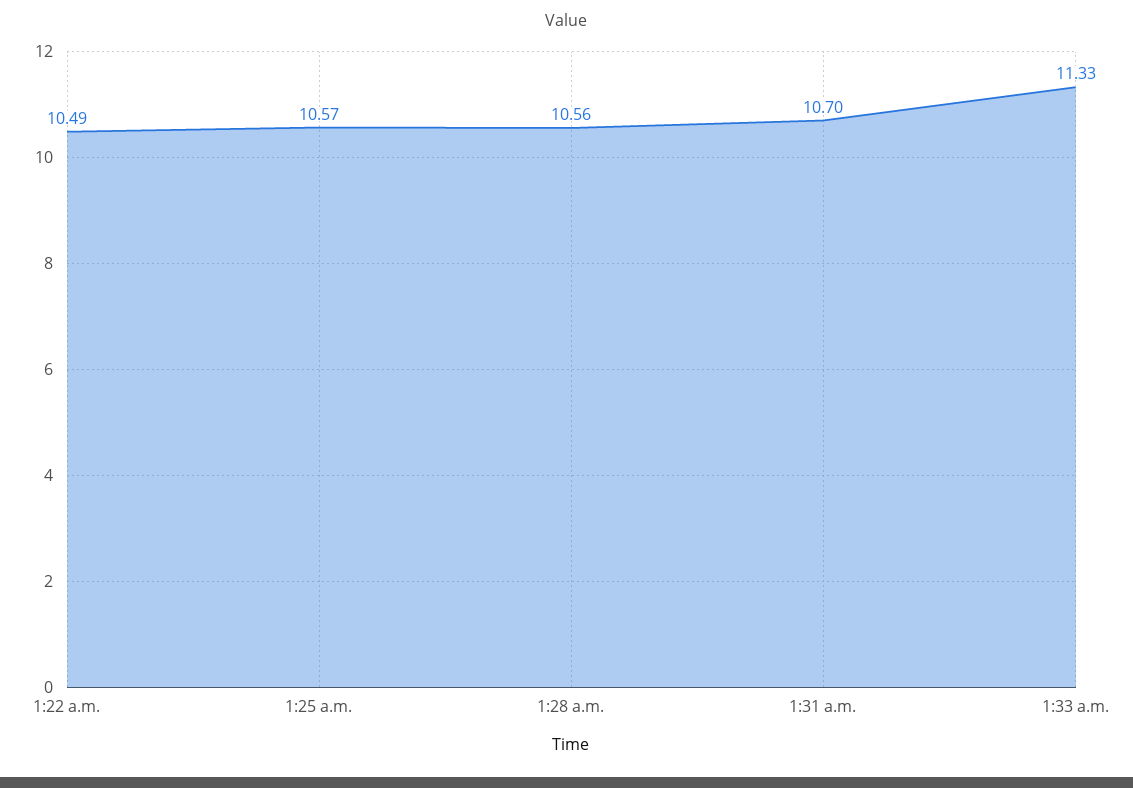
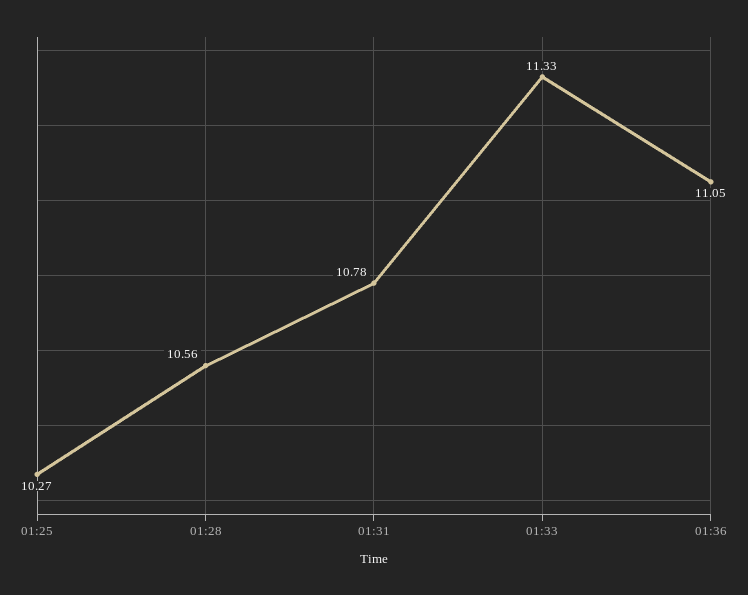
1:22 a.m.: 10.49 -> none
1:25 a.m.: 10.57 -> 10.27
1:31 a.m.: 10.7 -> 10.78
01:36: none -> 11.05

